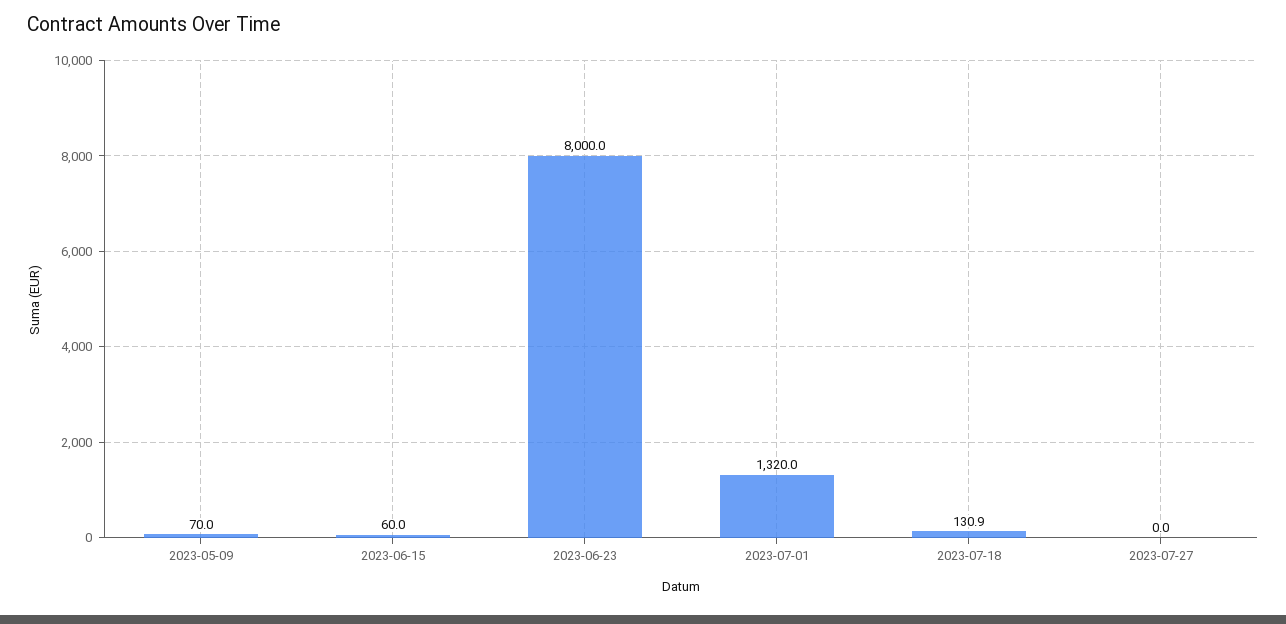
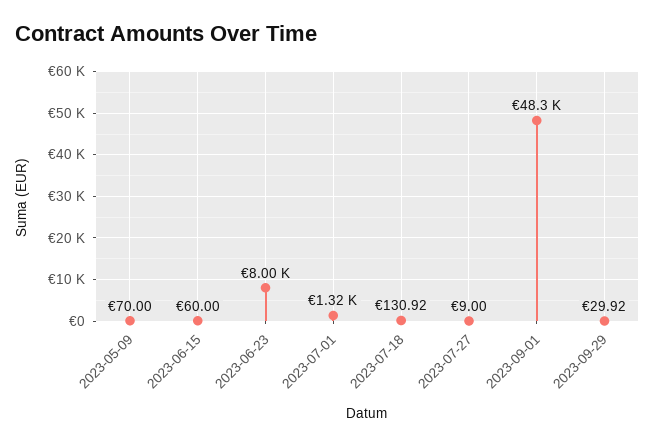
2023-07-27: 0 -> 9
2023-09-01: none -> 48300
2023-09-29: none -> 29.92

